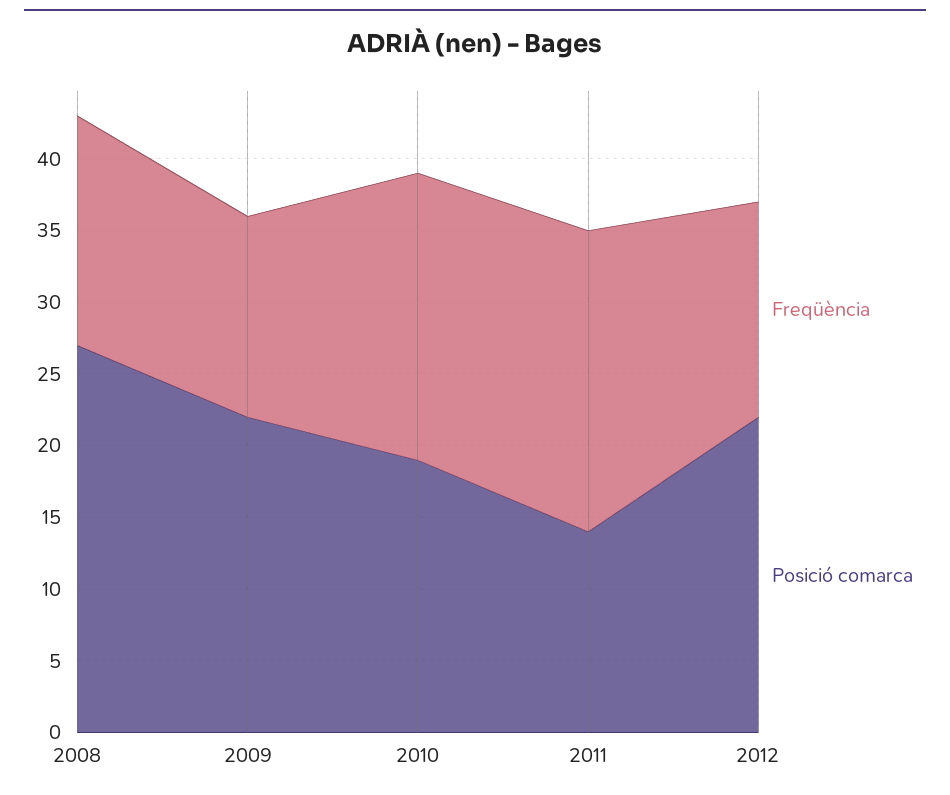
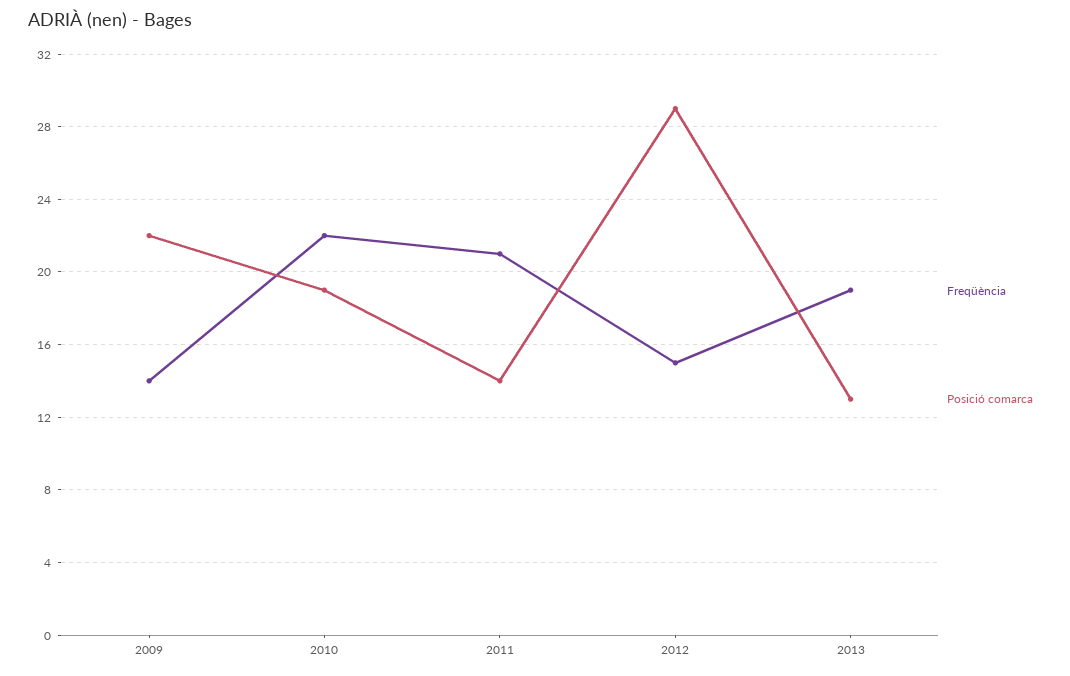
Freqüència, 2008: 16 -> none
Posició comarca, 2008: 27 -> none
Freqüència, 2010: 20 -> 22
Posició comarca, 2012: 22 -> 29
Freqüència, 2013: none -> 19
Posició comarca, 2013: none -> 13

